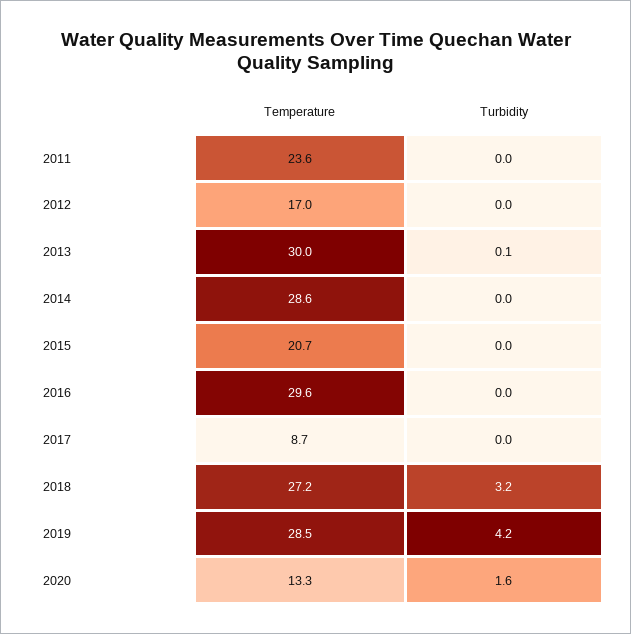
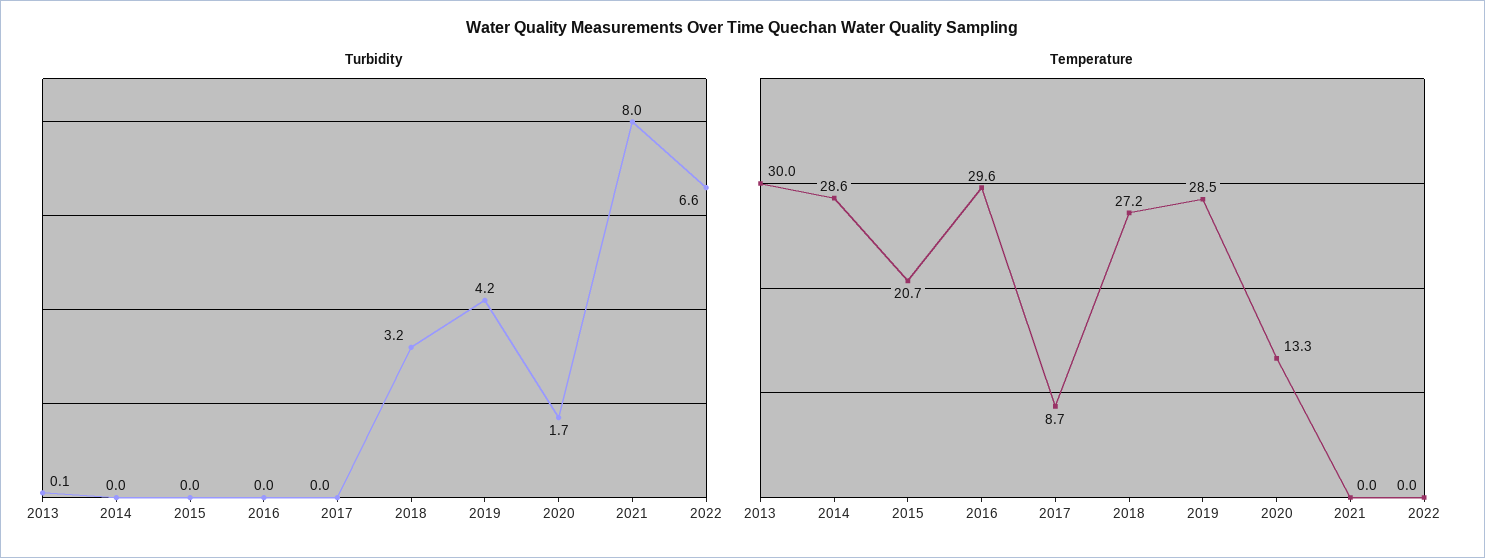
Temperature, 2011: 23.6 -> none
Turbidity, 2011: 0 -> none
Temperature, 2012: 17 -> none
Turbidity, 2012: 0 -> none
Turbidity, 2020: 1.6 -> 1.7
Turbidity, 2021: none -> 8
Turbidity, 2022: none -> 6.6
Temperature, 2021: none -> 0
Temperature, 2022: none -> 0

